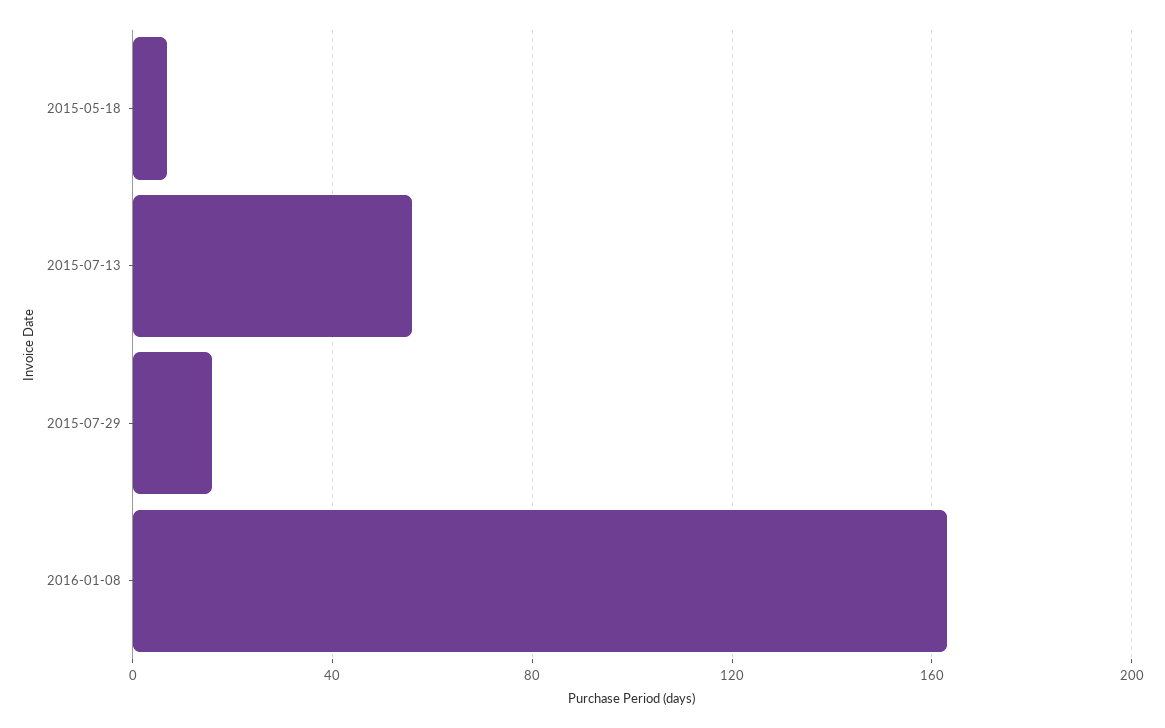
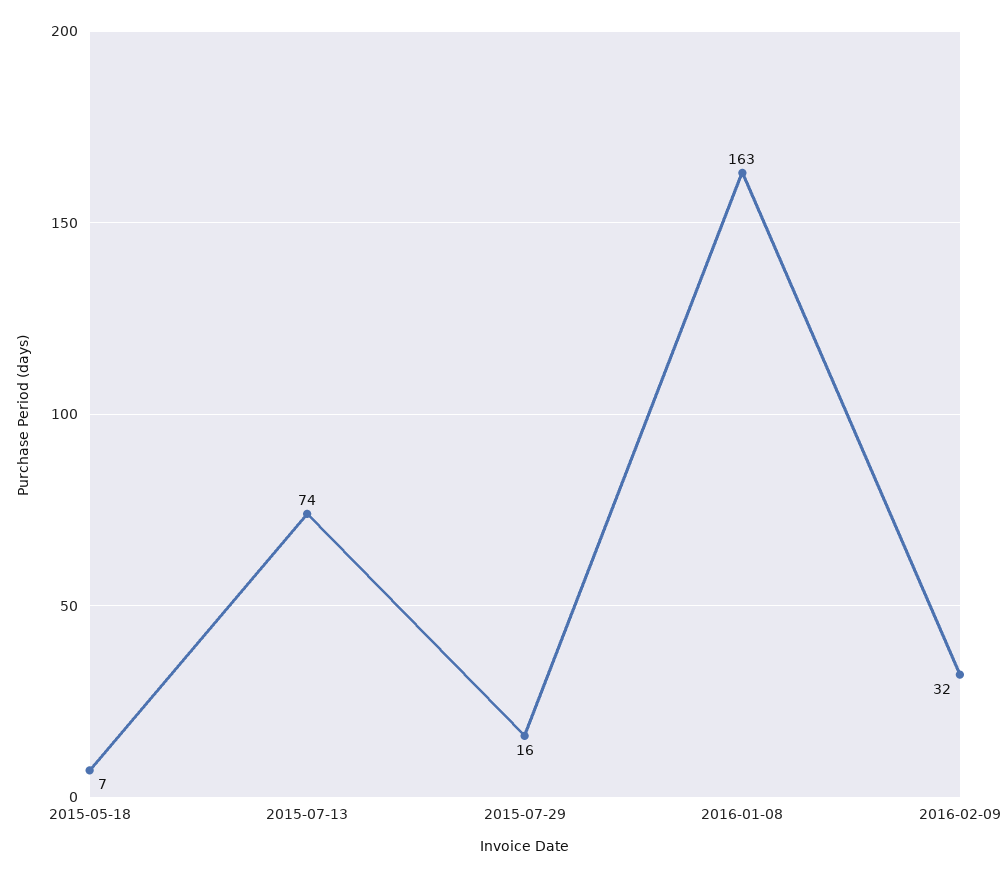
2015-07-13: 55 -> 74
2016-02-09: none -> 32

